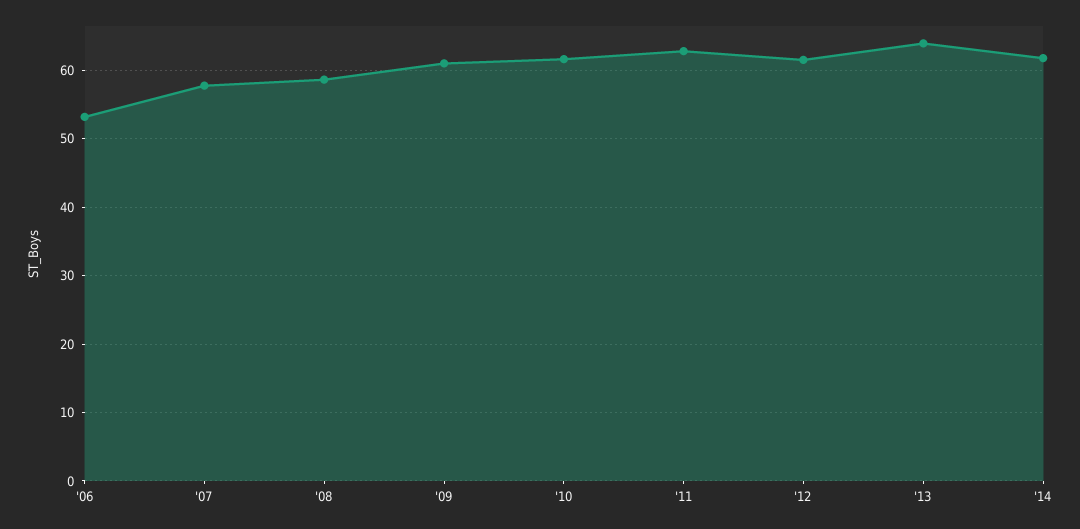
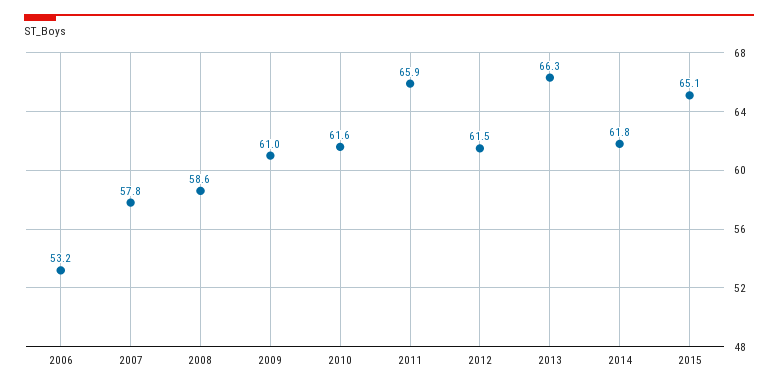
'11: 63 -> 65.9
'13: 64 -> 66.3
2015: none -> 65.1

